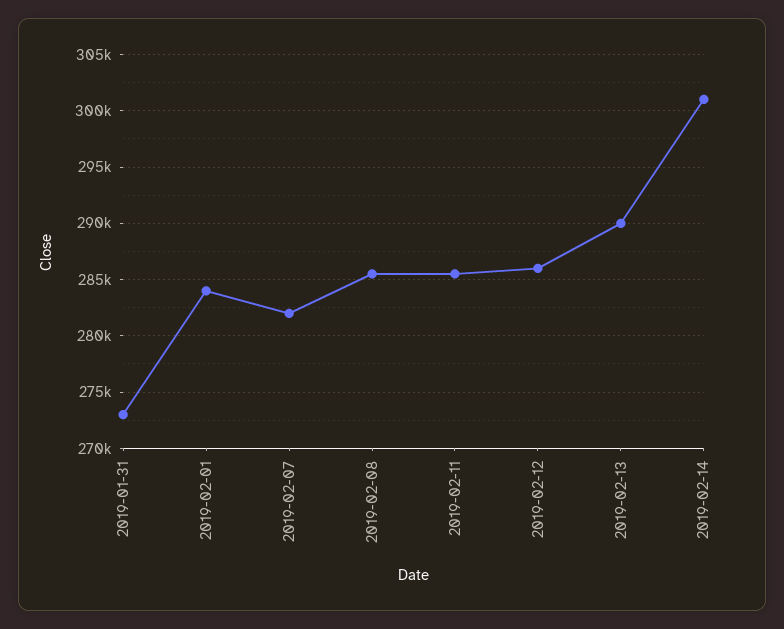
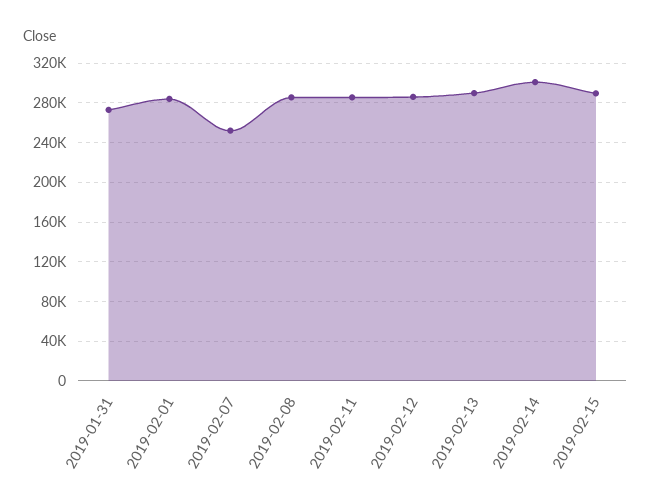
2019-02-07: 282000 -> 250000
2019-02-15: none -> 290000

